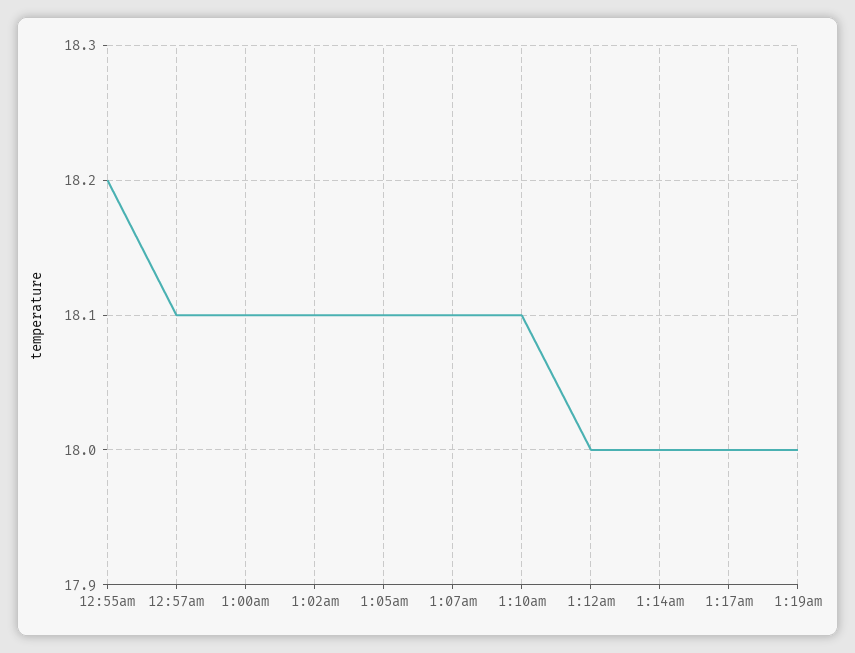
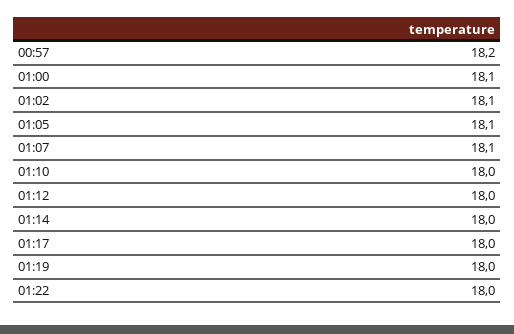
12:55am: 18.2 -> none
12:57am: 18.1 -> 18.2
1:10am: 18.1 -> 18
01:22: none -> 18

